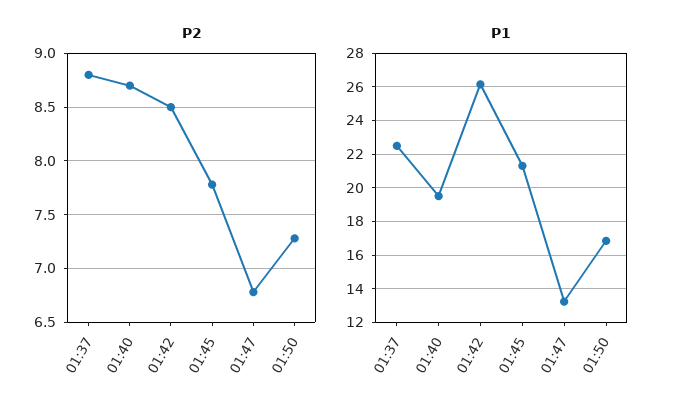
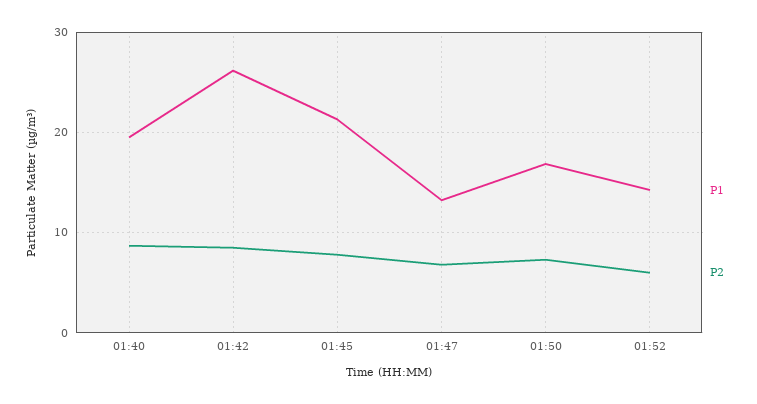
P2, 01:37: 8.8 -> none
P1, 01:37: 22.5 -> none
P1, 01:52: none -> 14
P2, 01:52: none -> 6

